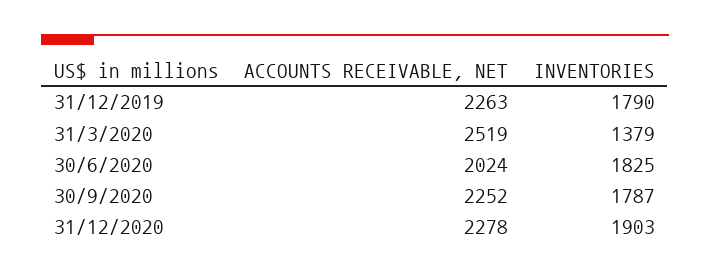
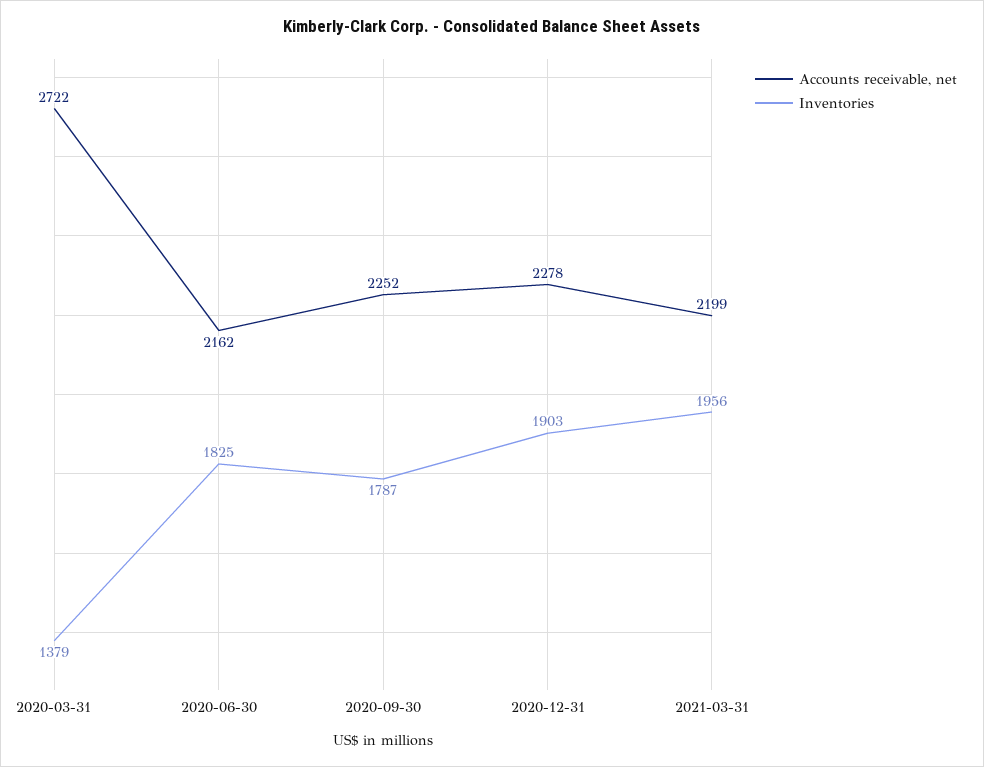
ACCOUNTS RECEIVABLE, NET, 31/12/2019: 2263 -> none
INVENTORIES, 31/12/2019: 1790 -> none
ACCOUNTS RECEIVABLE, NET, 31/3/2020: 2519 -> 2722
ACCOUNTS RECEIVABLE, NET, 30/6/2020: 2024 -> 2162
ACCOUNTS RECEIVABLE, NET, 2021-03-31: none -> 2199
INVENTORIES, 2021-03-31: none -> 1956

